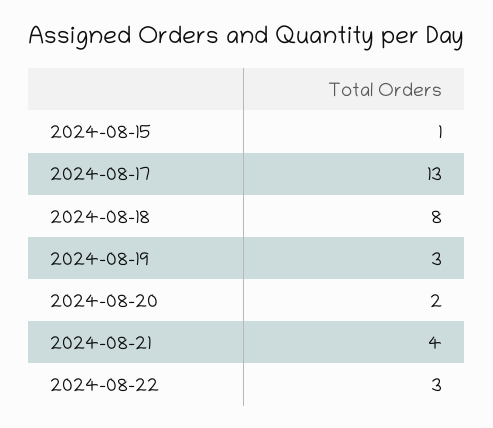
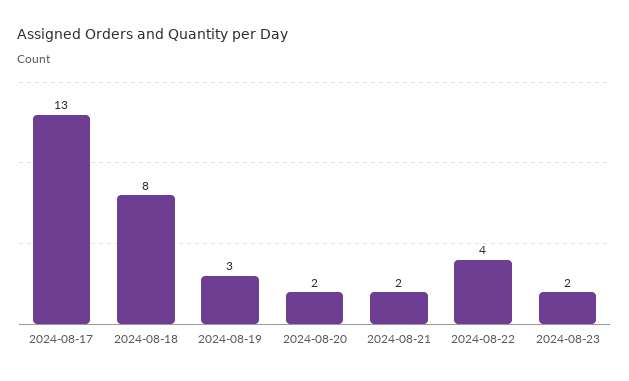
2024-08-15: 1 -> none
2024-08-21: 4 -> 2
2024-08-22: 3 -> 4
2024-08-23: none -> 2

